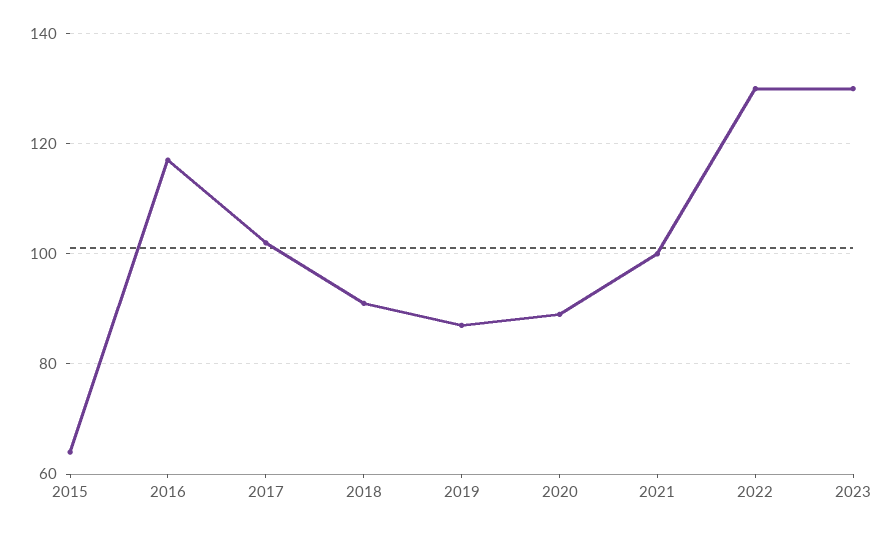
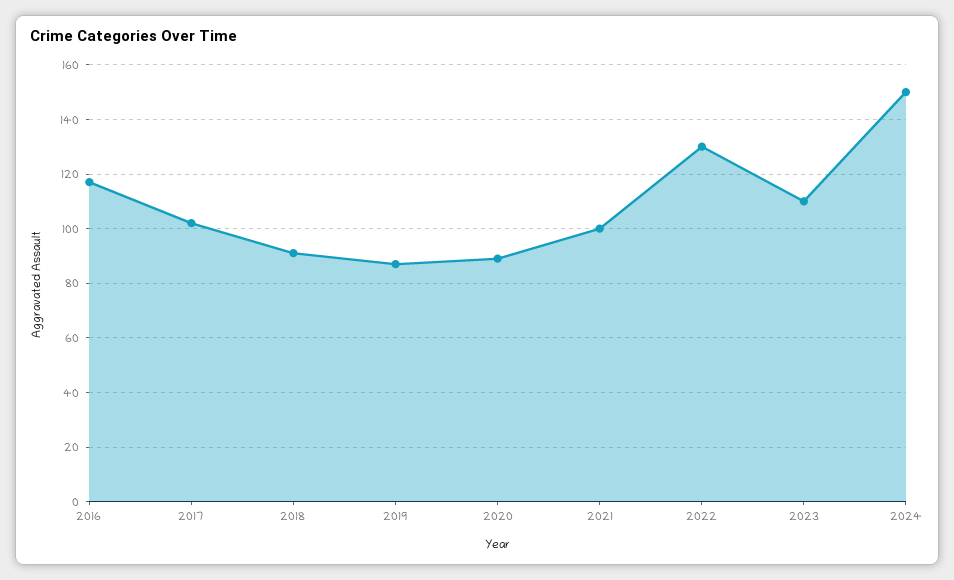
2015: 65 -> none
2023: 130 -> 110
2024: none -> 150

